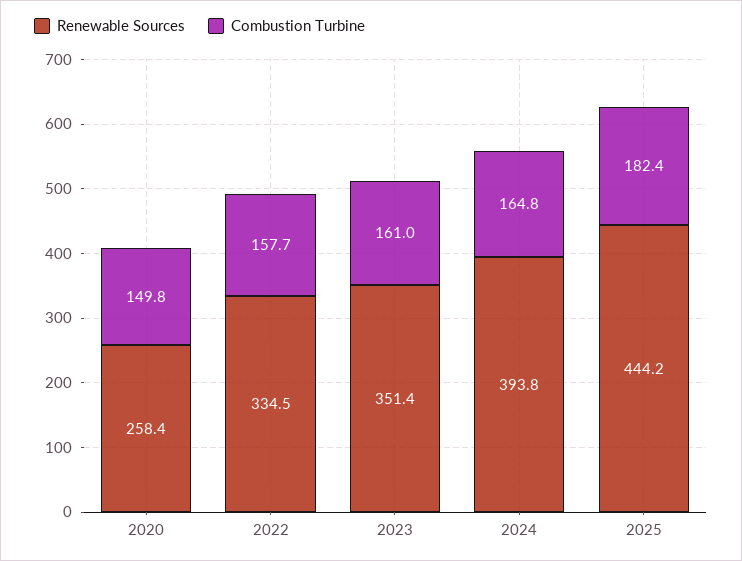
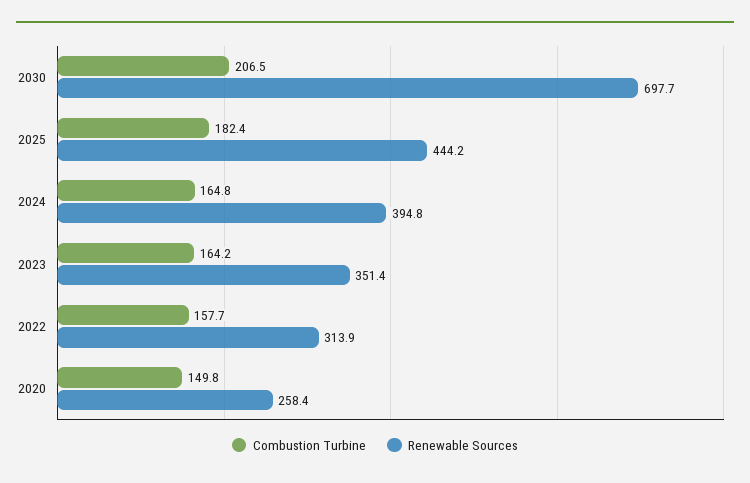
Renewable Sources, 2022: 334.5 -> 313.9
Combustion Turbine, 2023: 161 -> 164.2
Renewable Sources, 2024: 393.8 -> 394.8
Combustion Turbine, 2030: none -> 206.5
Renewable Sources, 2030: none -> 697.7

